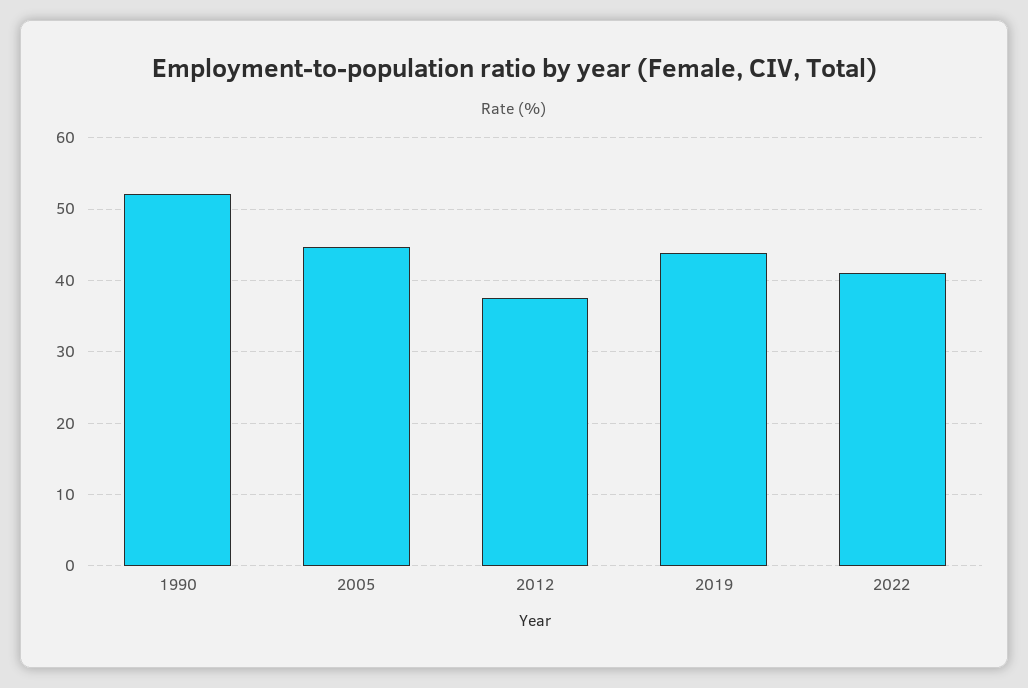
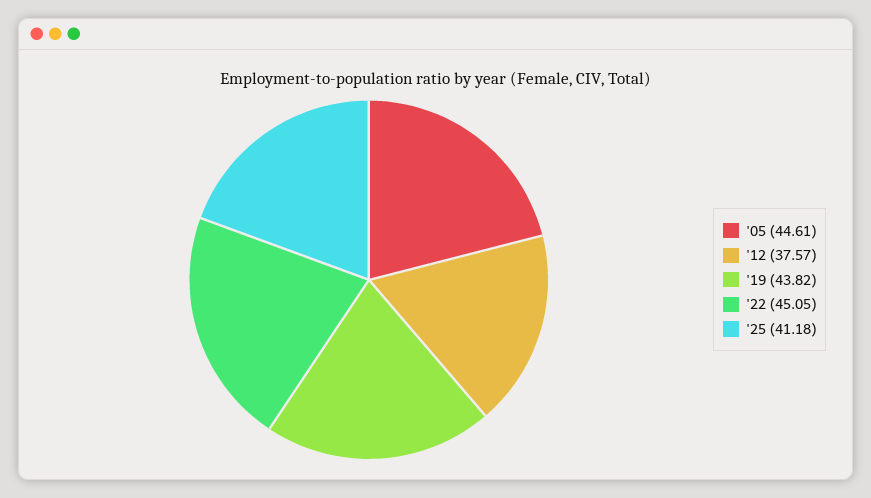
1990: 52 -> none
2022: 41 -> 45.05
'25: none -> 41.18

